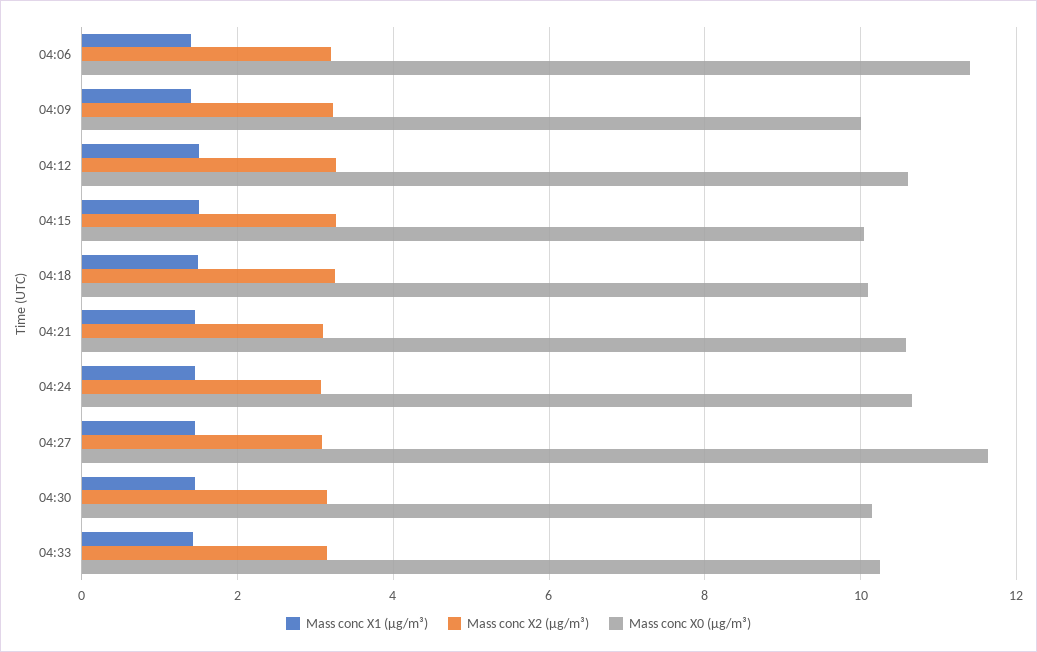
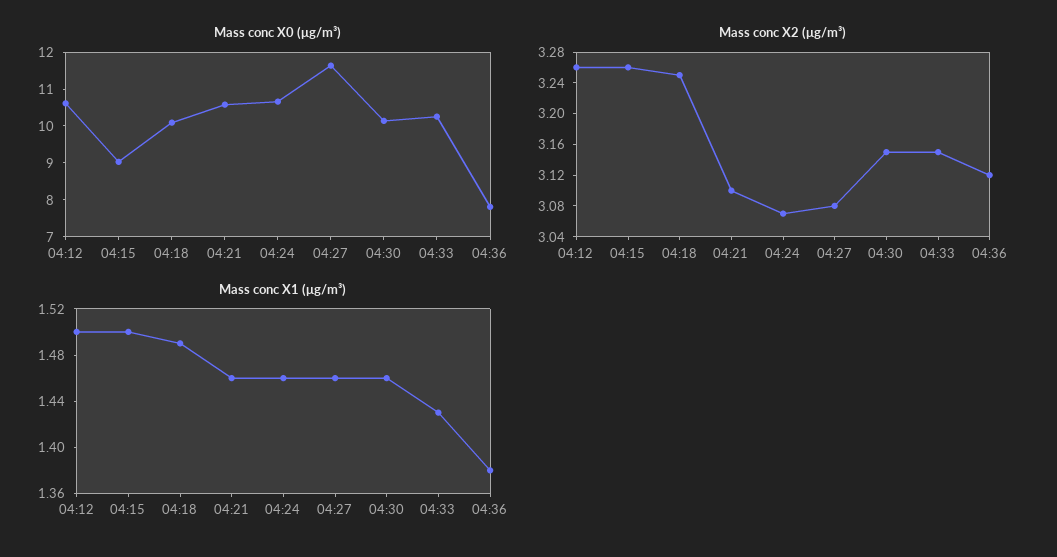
Mass conc X1 (μg/m³), 04:06: 1.4 -> none
Mass conc X2 (μg/m³), 04:06: 3.2 -> none
Mass conc X0 (μg/m³), 04:06: 11.4 -> none
Mass conc X1 (μg/m³), 04:09: 1.4 -> none
Mass conc X2 (μg/m³), 04:09: 3.2 -> none
Mass conc X0 (μg/m³), 04:09: 10 -> none
Mass conc X0 (μg/m³), 04:15: 10 -> 9
Mass conc X0 (μg/m³), 04:36: none -> 7.75
Mass conc X2 (μg/m³), 04:36: none -> 3.12
Mass conc X1 (μg/m³), 04:36: none -> 1.38

